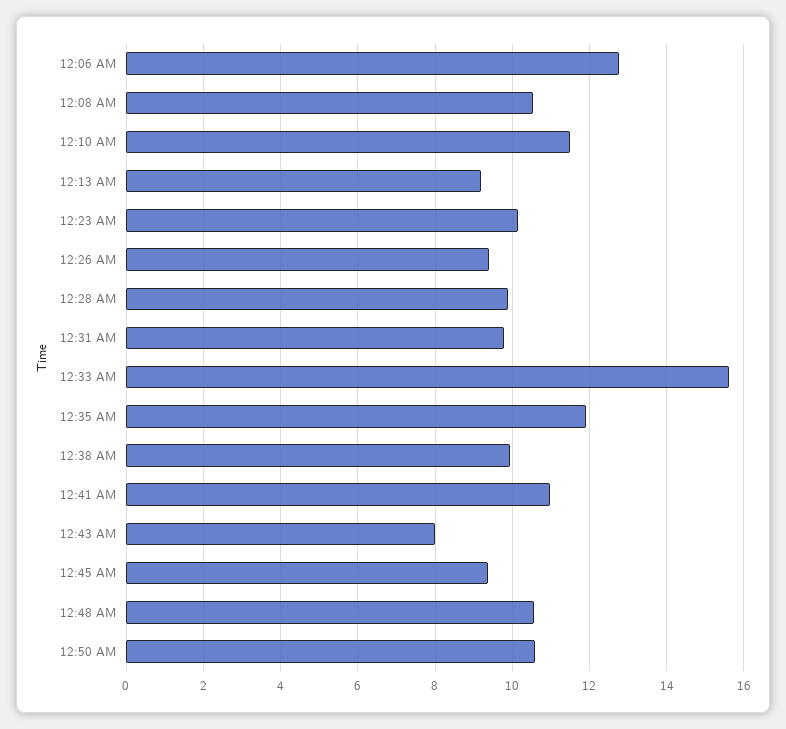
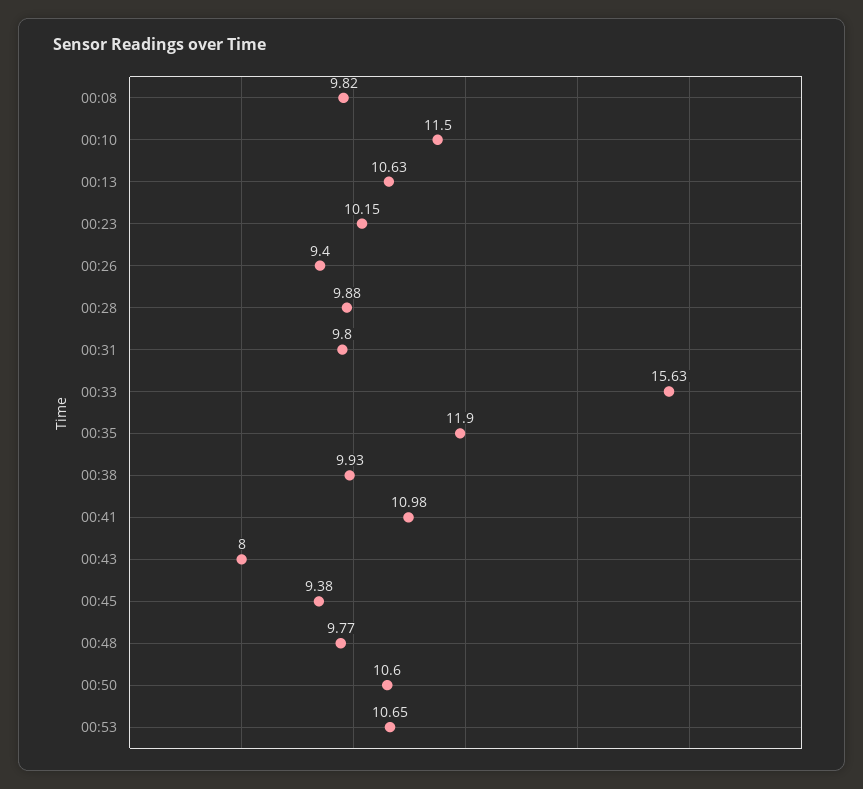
12:06 AM: 12.8 -> none
12:08 AM: 10.6 -> 9.82
12:13 AM: 9.2 -> 10.63
12:48 AM: 10.6 -> 9.77
00:53: none -> 10.65

